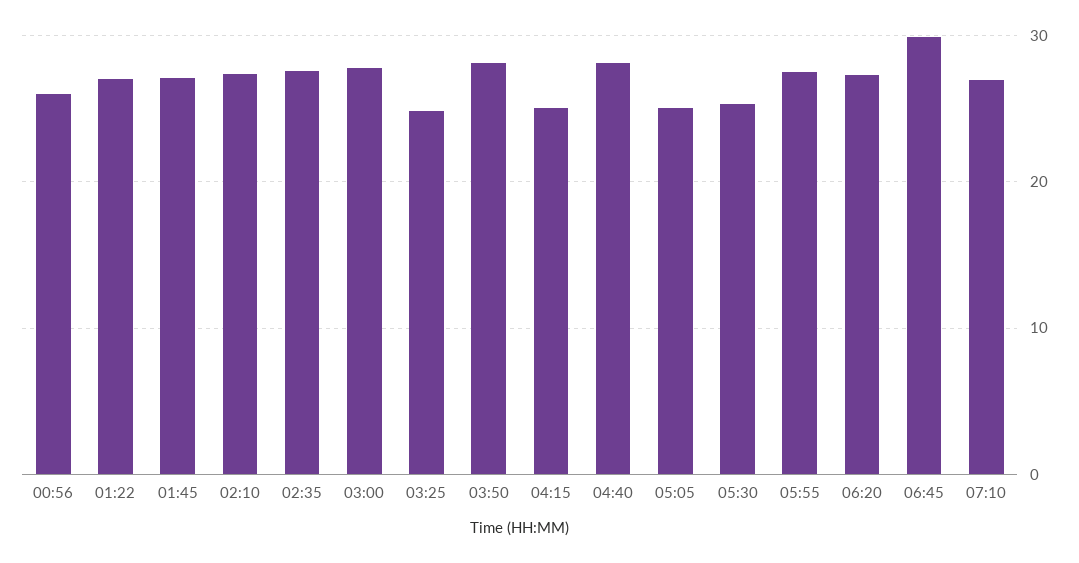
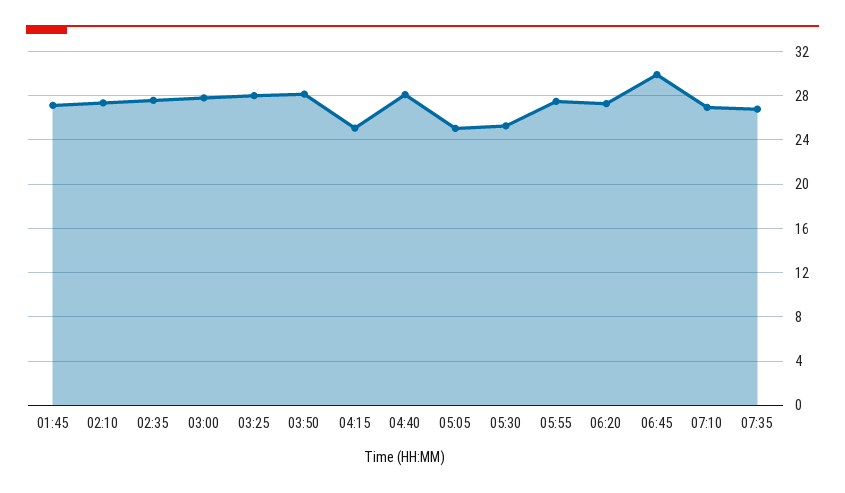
00:56: 26 -> none
01:22: 27 -> none
03:25: 25 -> 28
07:35: none -> 27

